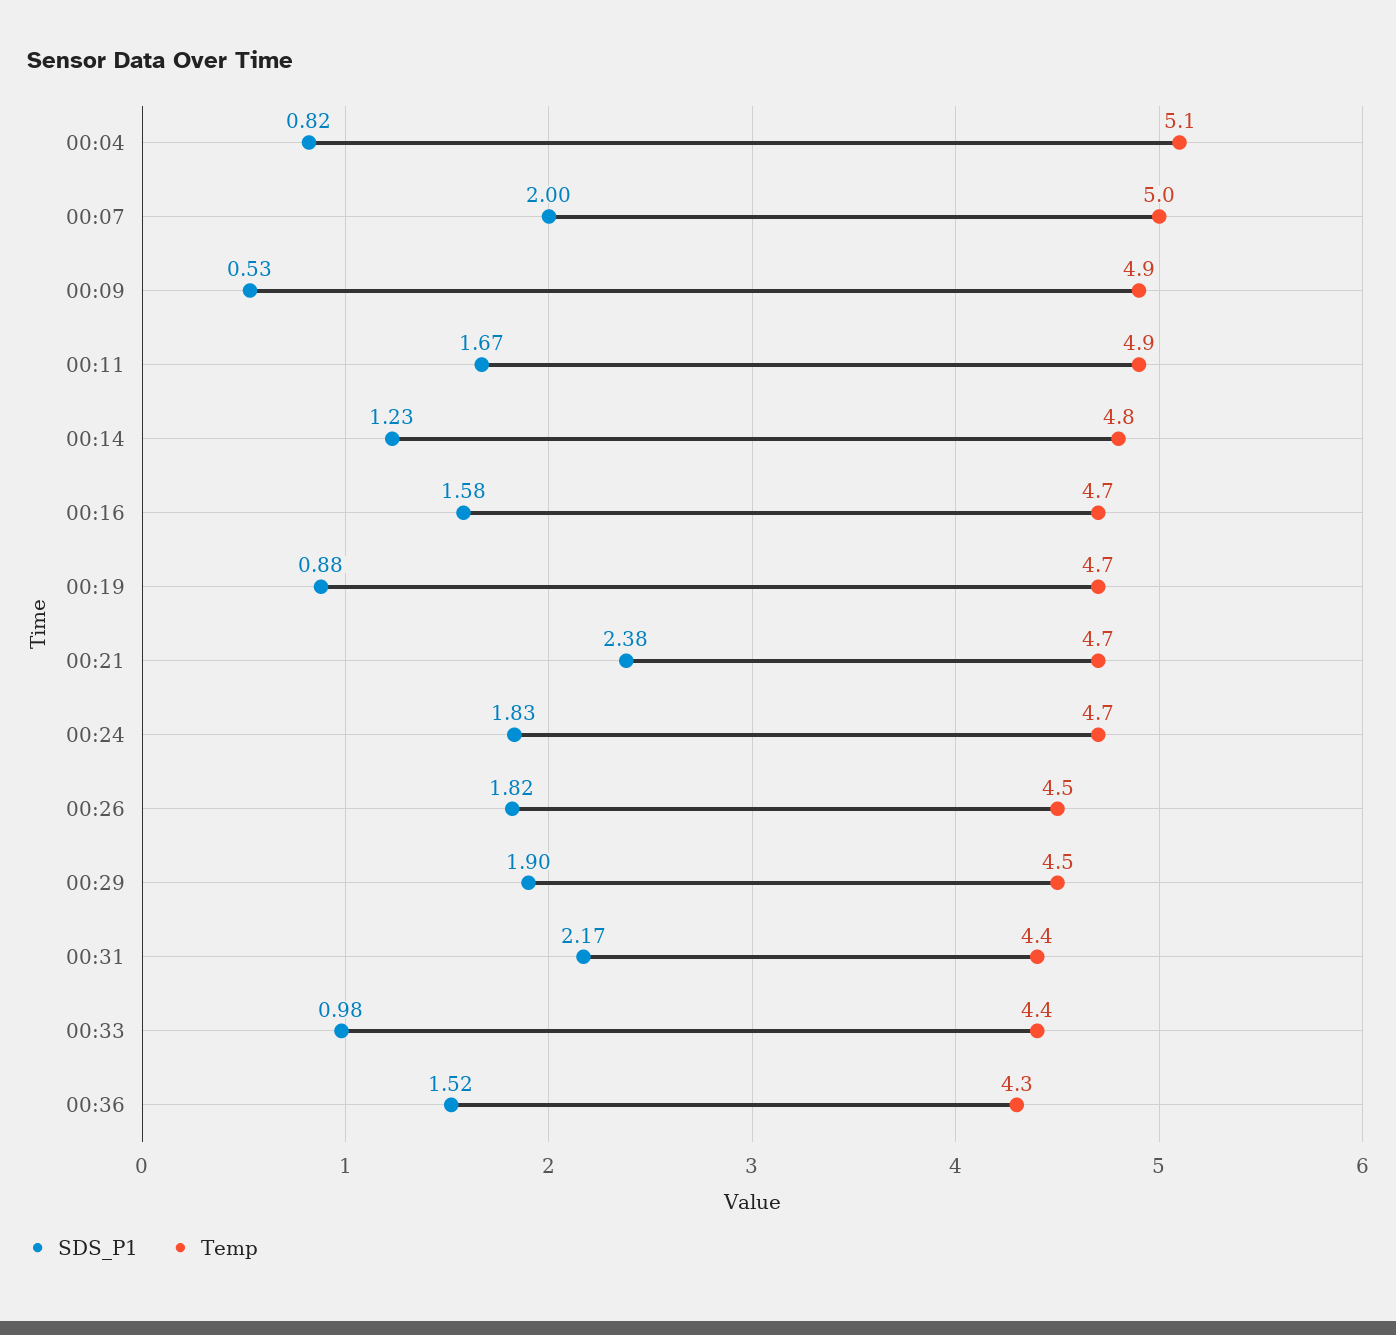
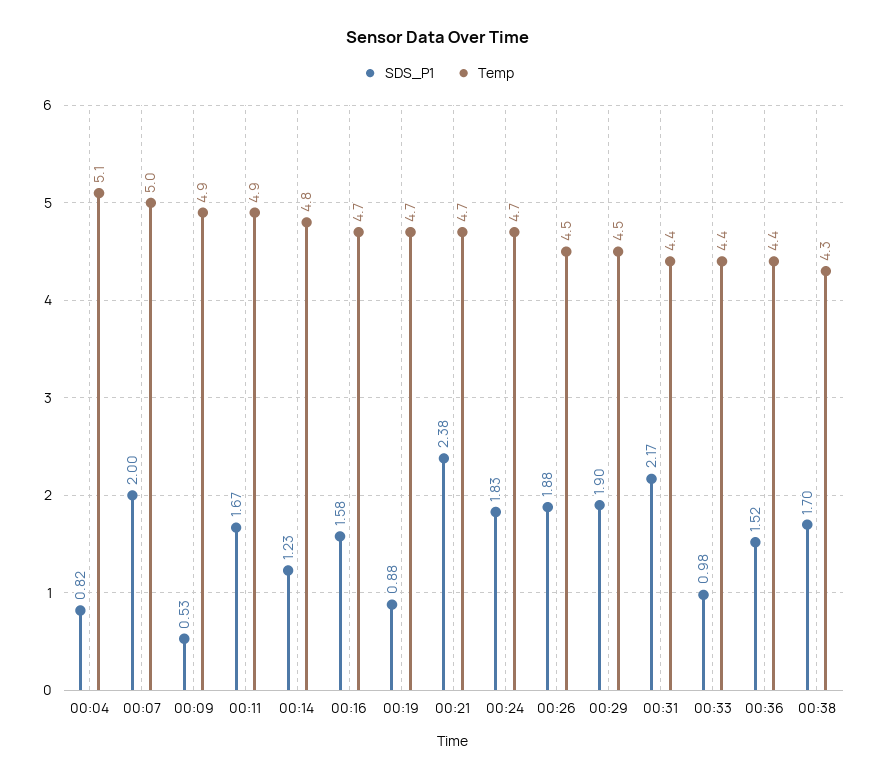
SDS_P1, 00:26: 1.82 -> 1.88
Temp, 00:36: 4.3 -> 4.4
SDS_P1, 00:38: none -> 1.7
Temp, 00:38: none -> 4.3

